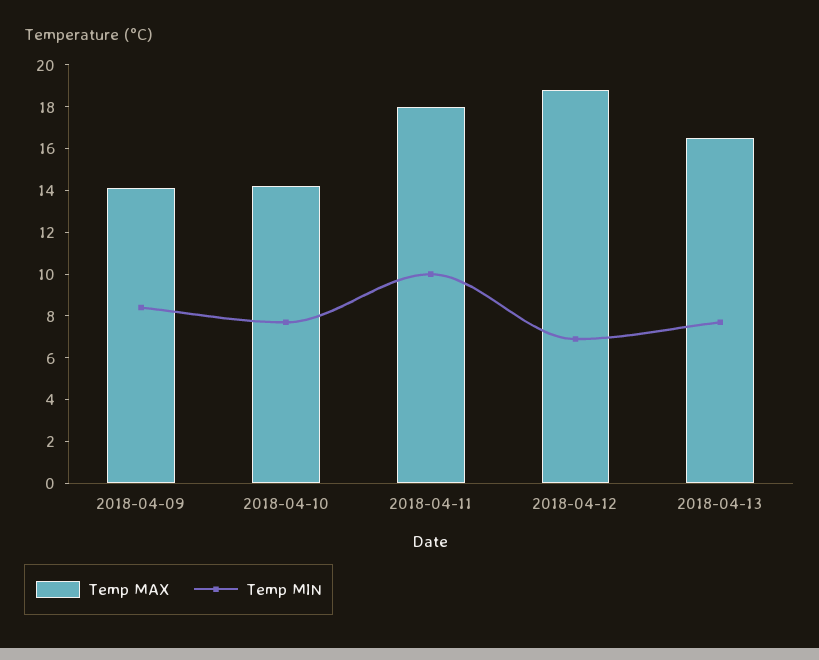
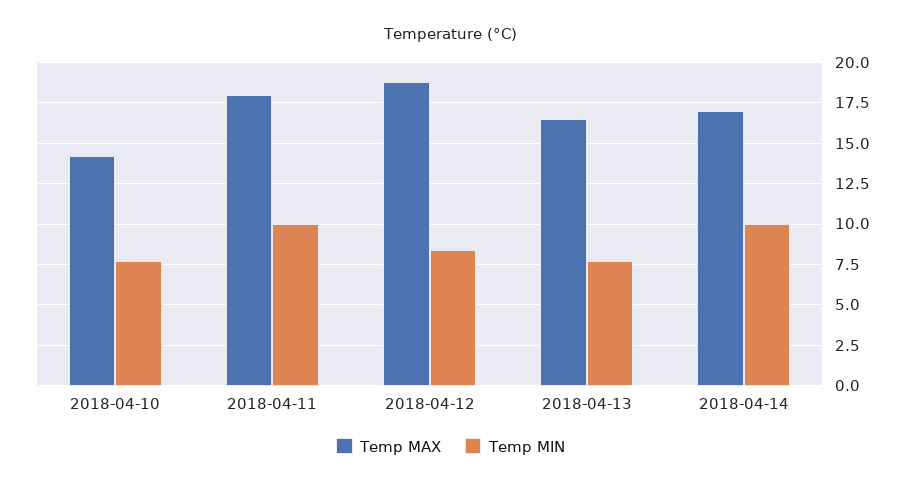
Temp MAX, 2018-04-09: 14 -> none
Temp MIN, 2018-04-09: 8.5 -> none
Temp MIN, 2018-04-12: 7 -> 8.5
Temp MAX, 2018-04-14: none -> 17
Temp MIN, 2018-04-14: none -> 10

